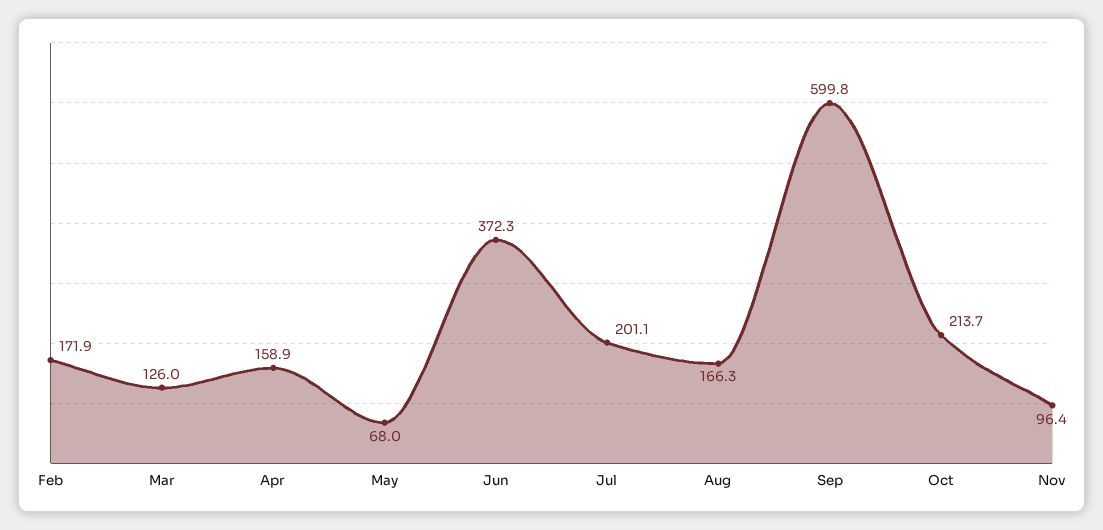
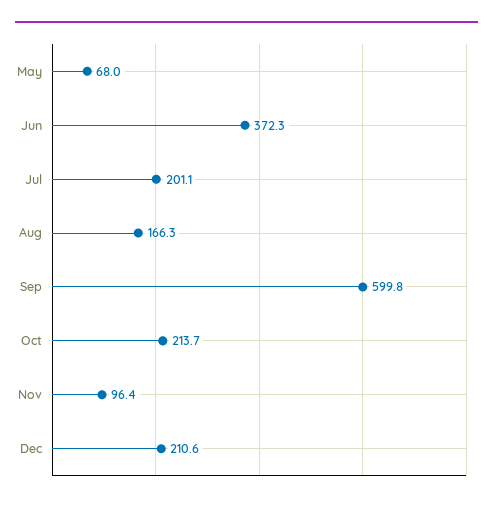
Feb: 171.9 -> none
Mar: 126 -> none
Apr: 158.9 -> none
Dec: none -> 210.6

